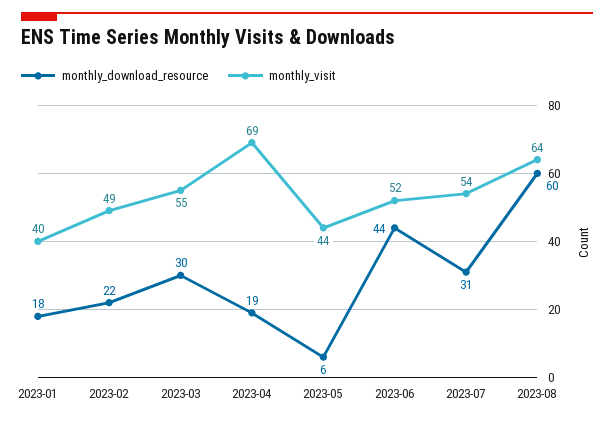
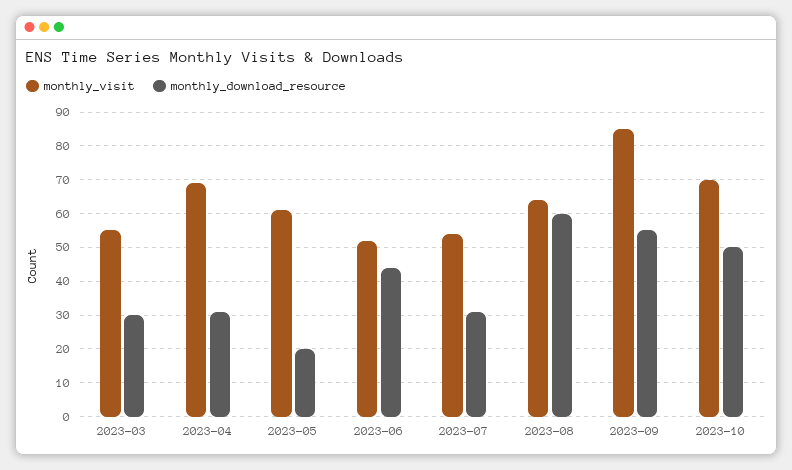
monthly_download_resource, 2023-01: 18 -> none
monthly_visit, 2023-01: 40 -> none
monthly_download_resource, 2023-02: 22 -> none
monthly_visit, 2023-02: 49 -> none
monthly_download_resource, 2023-04: 19 -> 30
monthly_download_resource, 2023-05: 6 -> 20
monthly_visit, 2023-05: 44 -> 60
monthly_visit, 2023-09: none -> 85
monthly_download_resource, 2023-09: none -> 55
monthly_visit, 2023-10: none -> 70
monthly_download_resource, 2023-10: none -> 50

